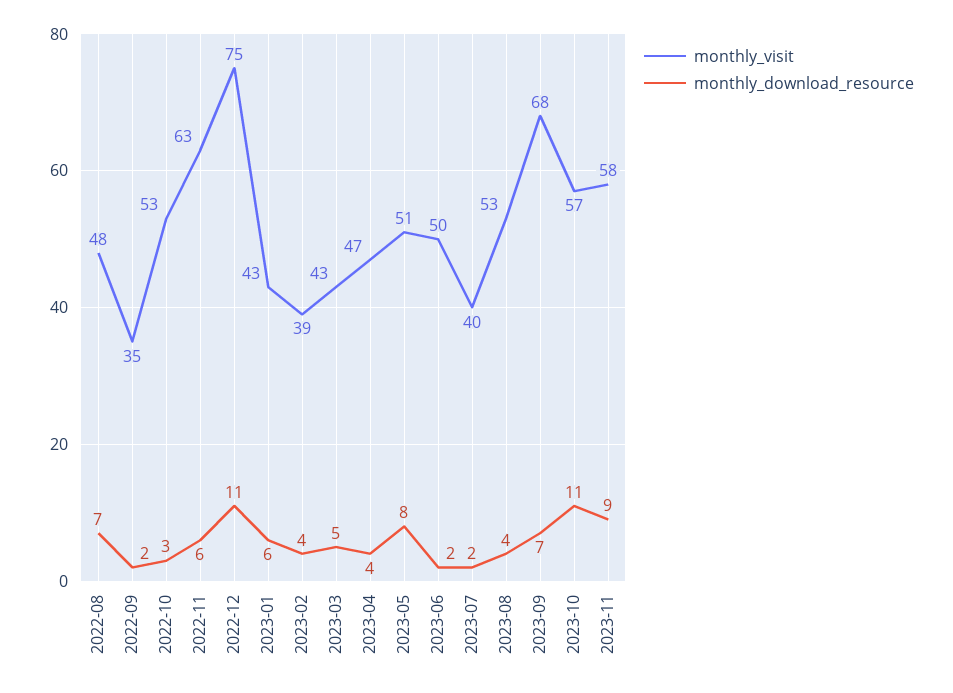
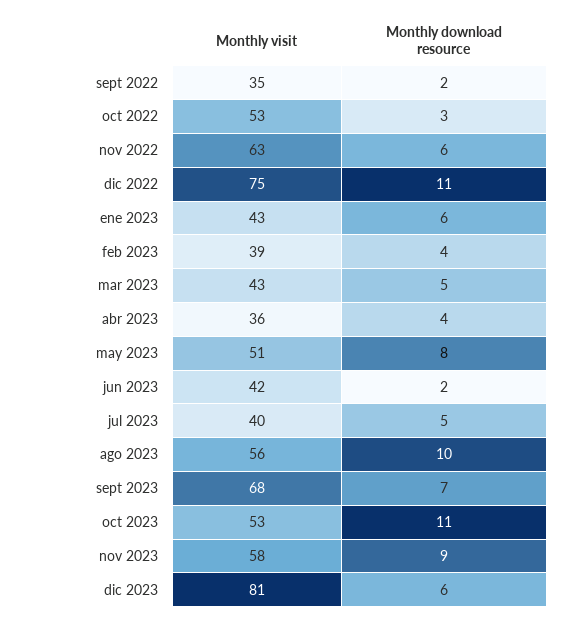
monthly_visit, 2022-08: 48 -> none
monthly_download_resource, 2022-08: 7 -> none
monthly_visit, 2023-04: 47 -> 36
monthly_visit, 2023-06: 50 -> 42
monthly_download_resource, 2023-07: 2 -> 5
monthly_visit, 2023-08: 53 -> 56
monthly_download_resource, 2023-08: 4 -> 10
monthly_visit, 2023-10: 57 -> 53
monthly_visit, dic 2023: none -> 81
monthly_download_resource, dic 2023: none -> 6

